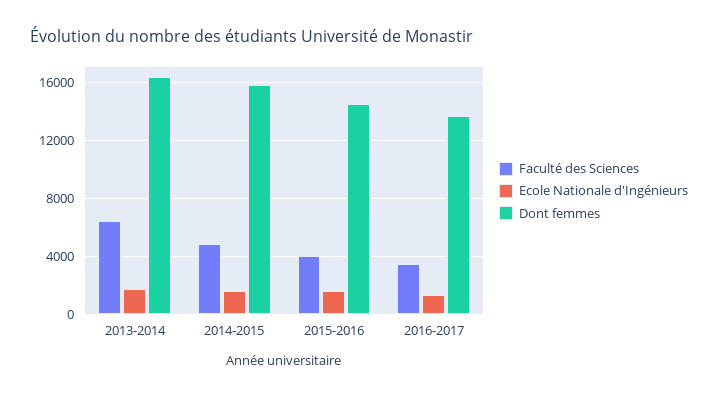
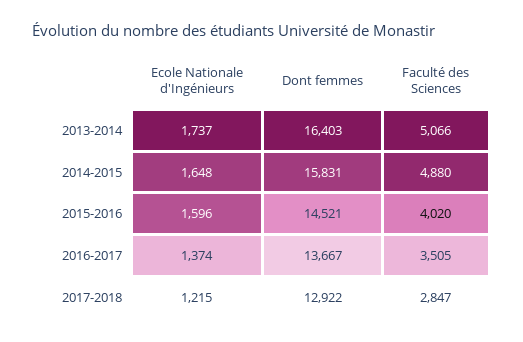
Faculté des Sciences, 2013-2014: 6500 -> 5066
Ecole Nationale d'Ingénieurs, 2017-2018: none -> 1215
Dont femmes, 2017-2018: none -> 12922
Faculté des Sciences, 2017-2018: none -> 2847

